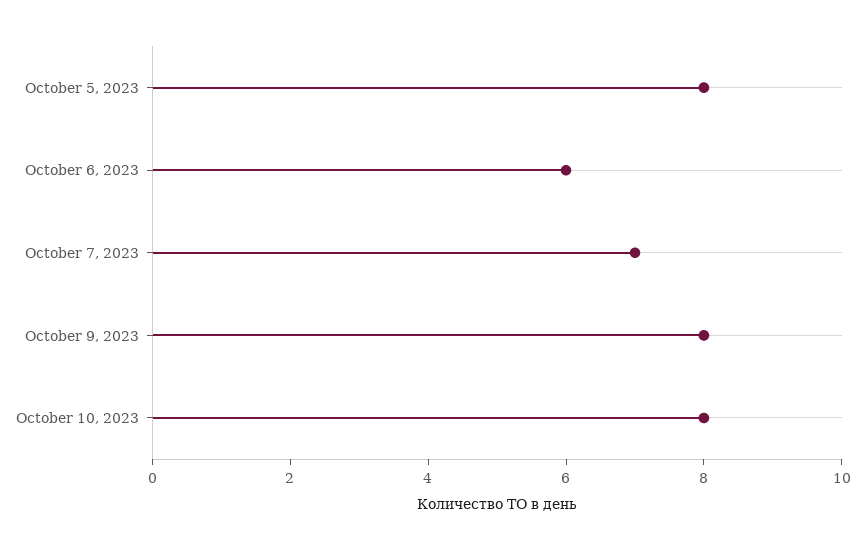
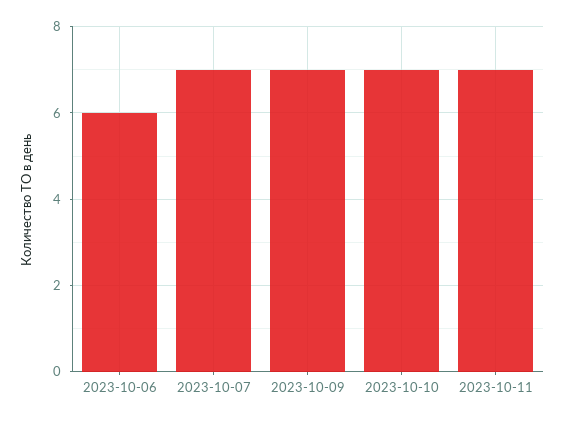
October 5, 2023: 8 -> none
October 9, 2023: 8 -> 7
October 10, 2023: 8 -> 7
2023-10-11: none -> 7

